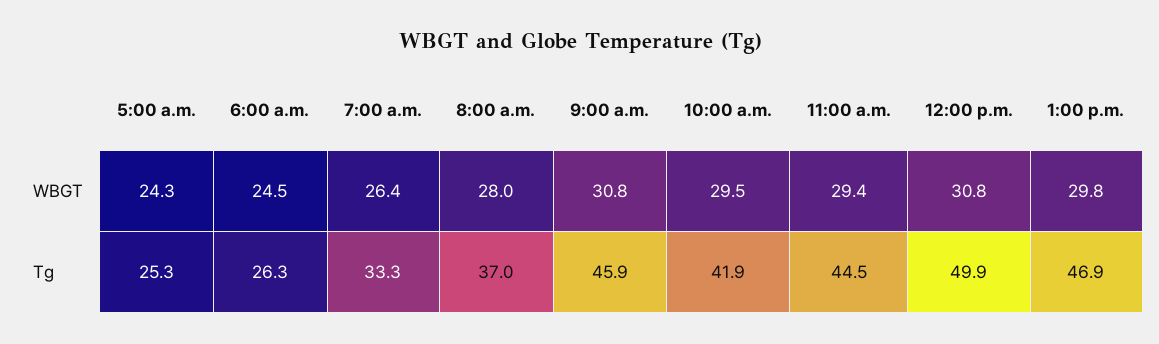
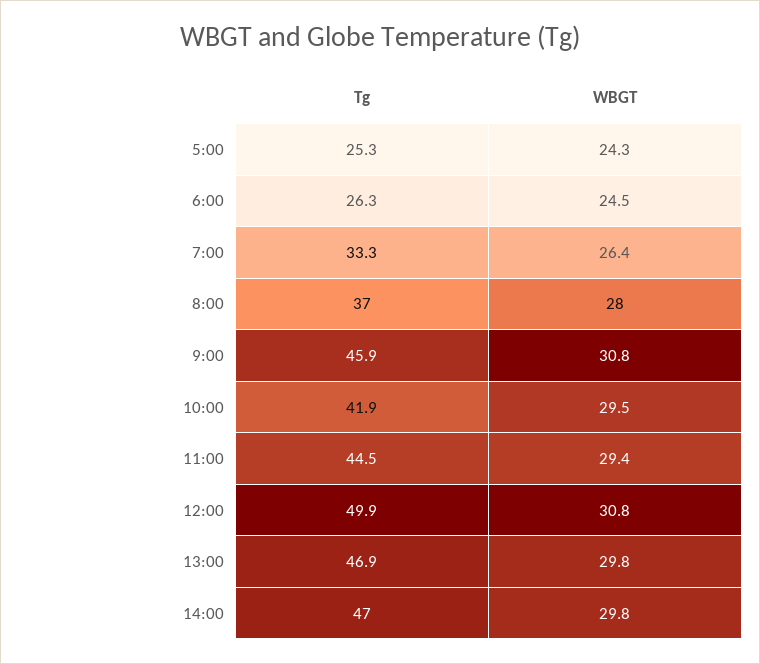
14:00, Tg: none -> 47
14:00, WBGT: none -> 29.8

